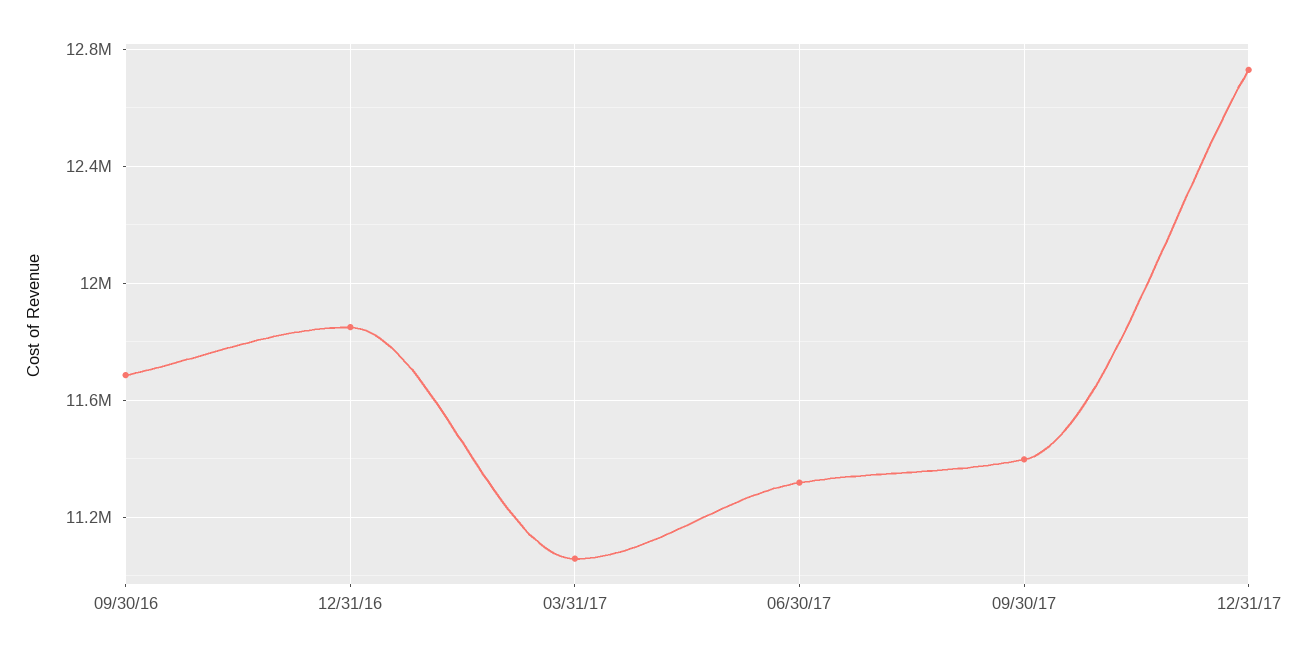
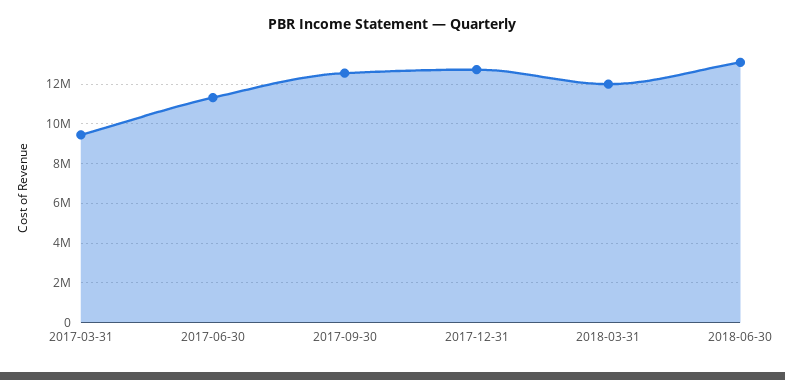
09/30/16: 11700000 -> none
12/31/16: 11850000 -> none
03/31/17: 11050000 -> 9500000
09/30/17: 11400000 -> 12500000
2018-03-31: none -> 12000000
2018-06-30: none -> 13000000

